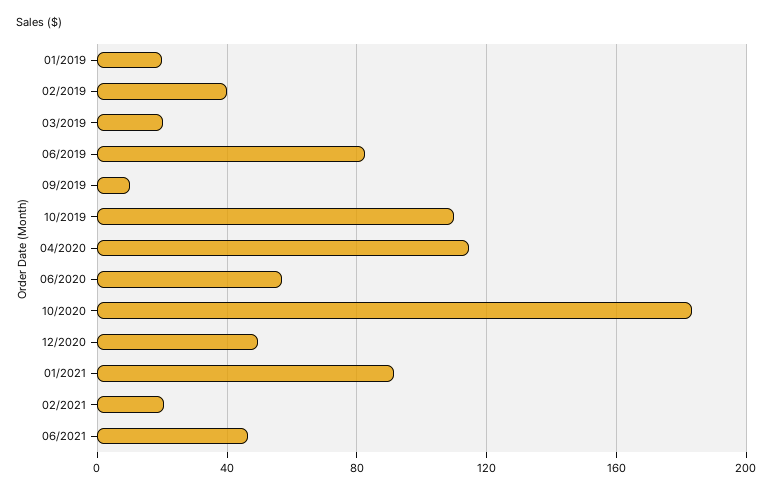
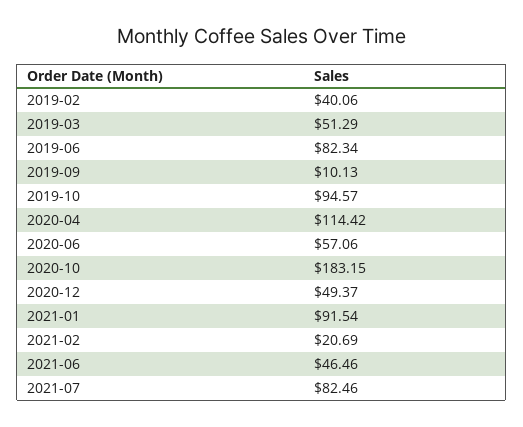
01/2019: 20 -> none
03/2019: 20 -> 51.29
10/2019: 110 -> 94.57
2021-07: none -> 82.46

